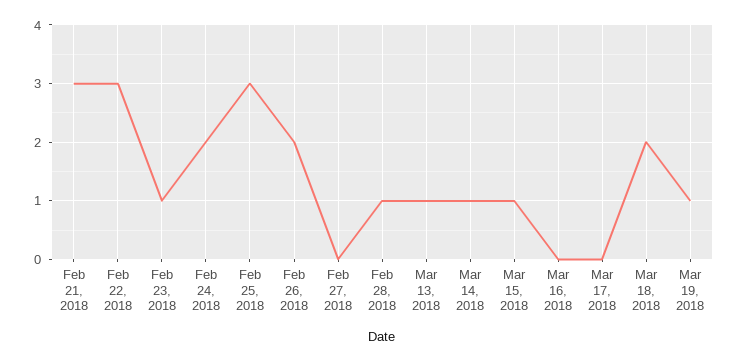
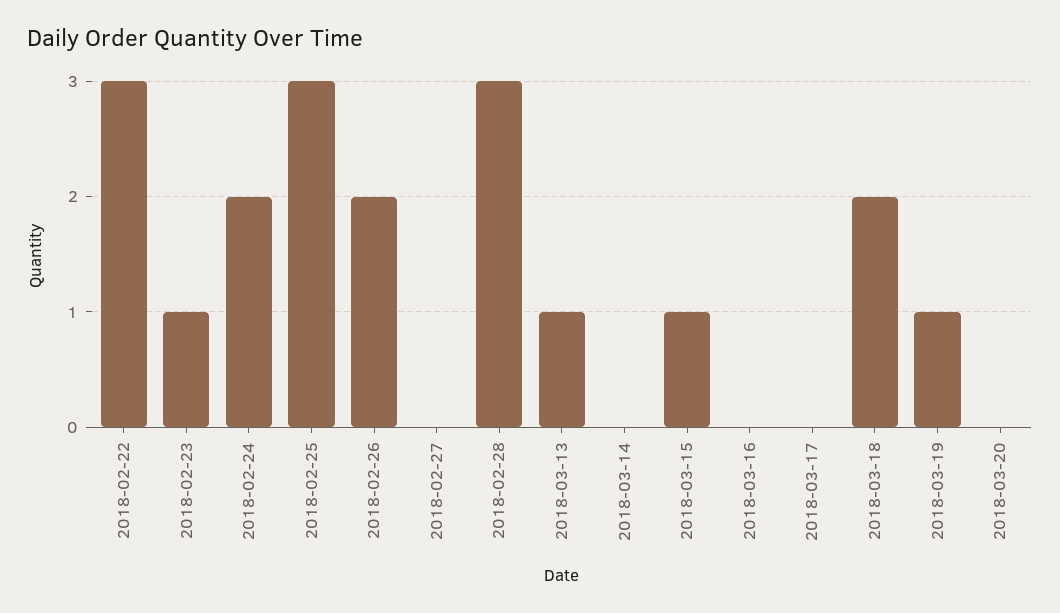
Feb 21, 2018: 3 -> none
Feb 28, 2018: 1 -> 3
Mar 14, 2018: 1 -> 0
2018-03-20: none -> 0

